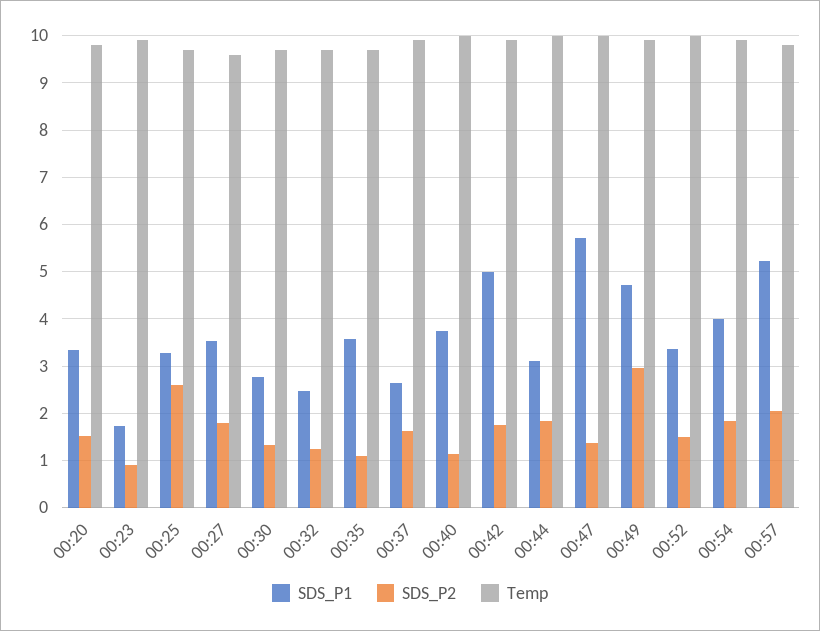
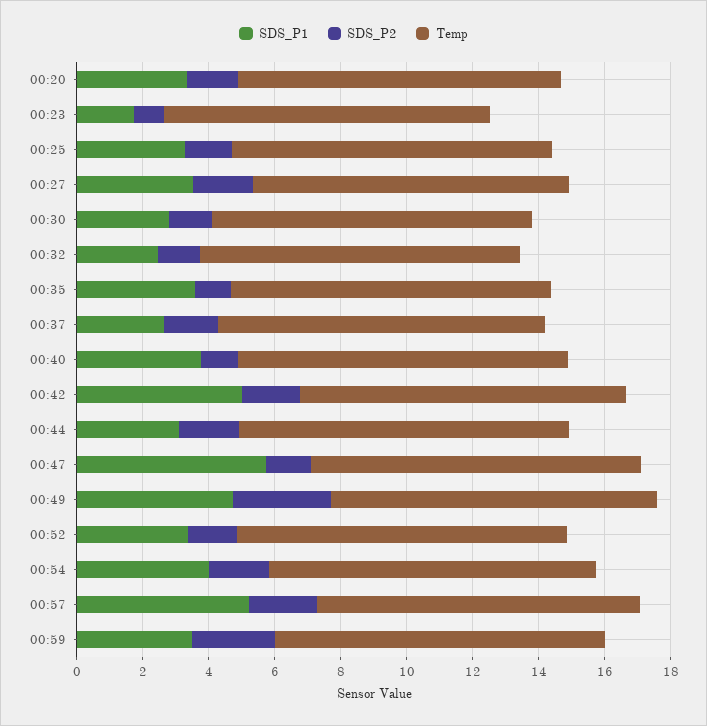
SDS_P2, 00:25: 2.6 -> 1.5
SDS_P1, 00:59: none -> 3.5
SDS_P2, 00:59: none -> 2.5
Temp, 00:59: none -> 10

